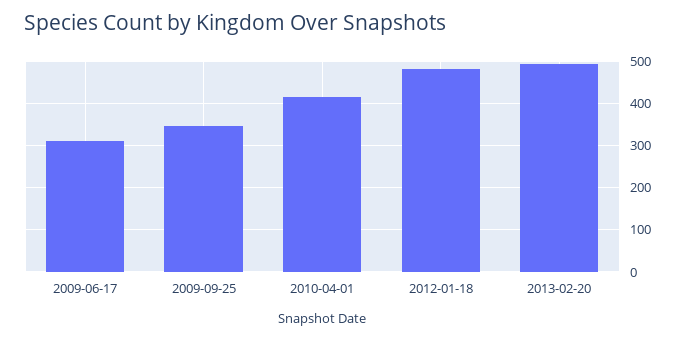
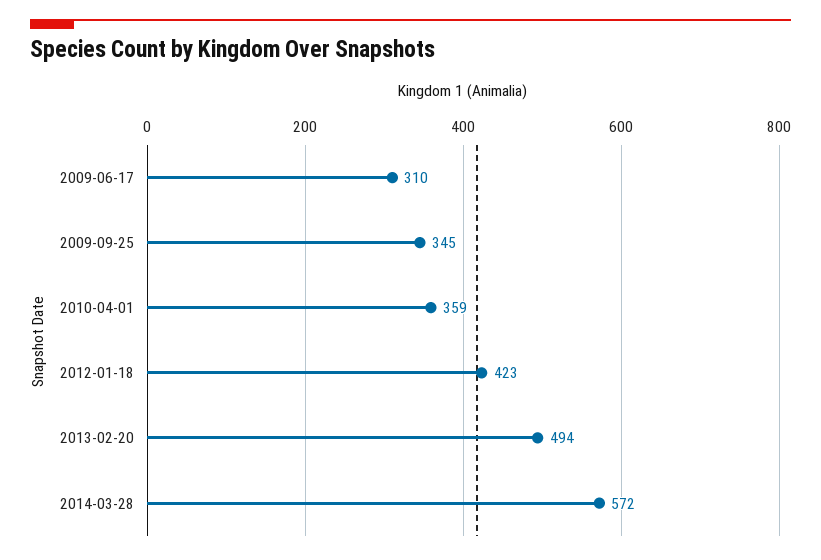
2010-04-01: 420 -> 359
2012-01-18: 480 -> 423
2014-03-28: none -> 572

